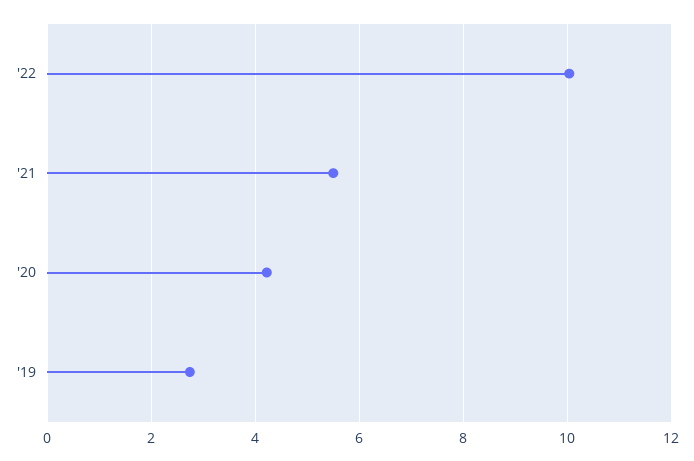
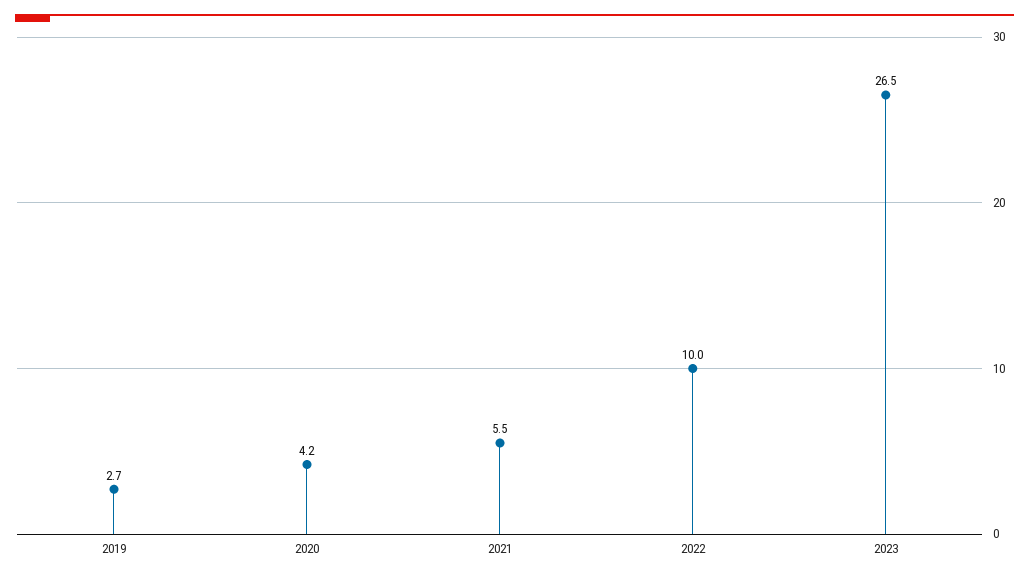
2023: none -> 26.5

